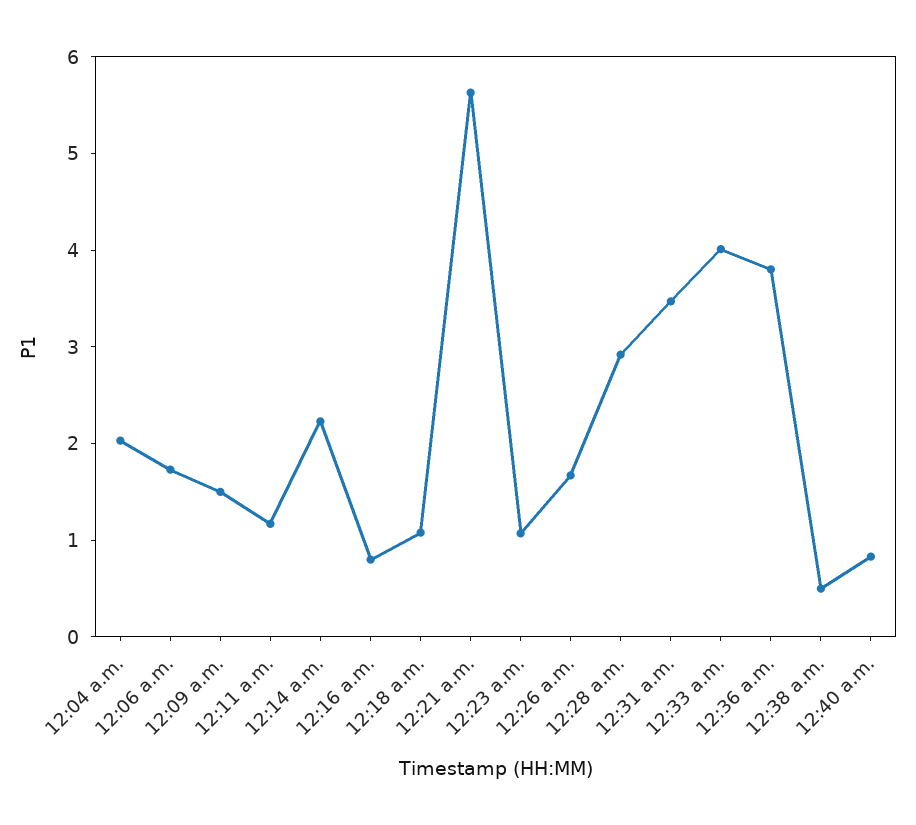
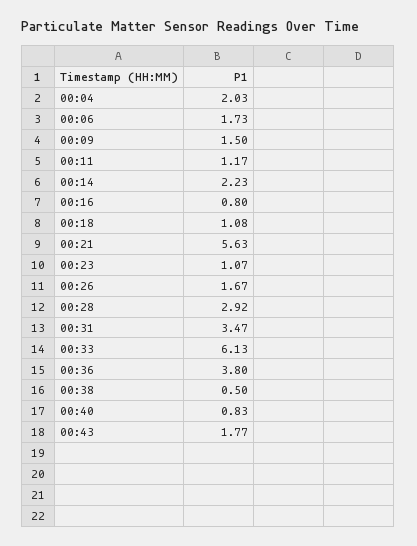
12:33 a.m.: 4 -> 6.13
00:43: none -> 1.77

